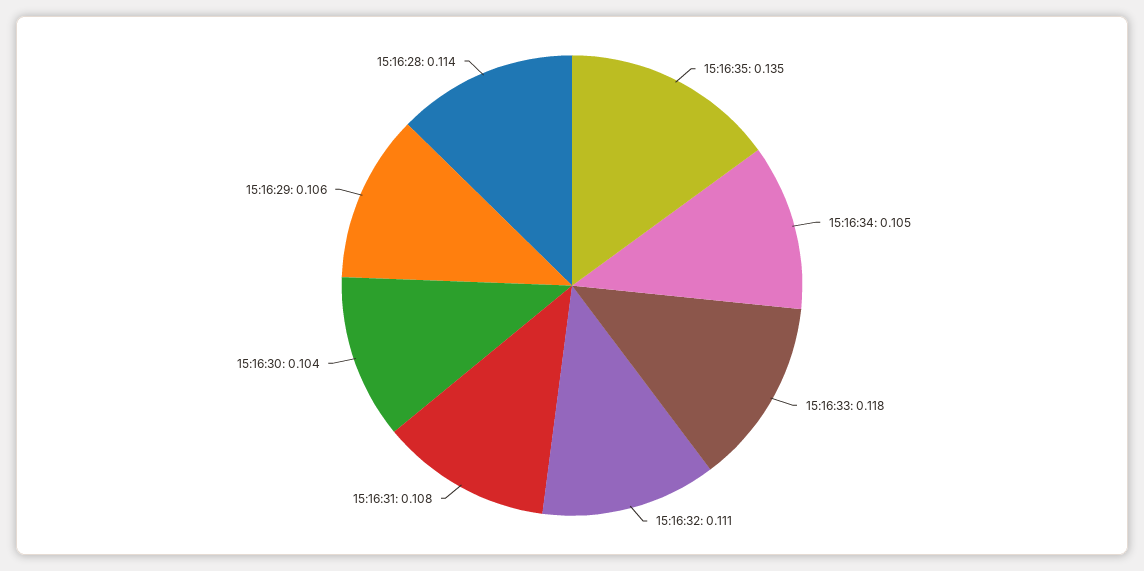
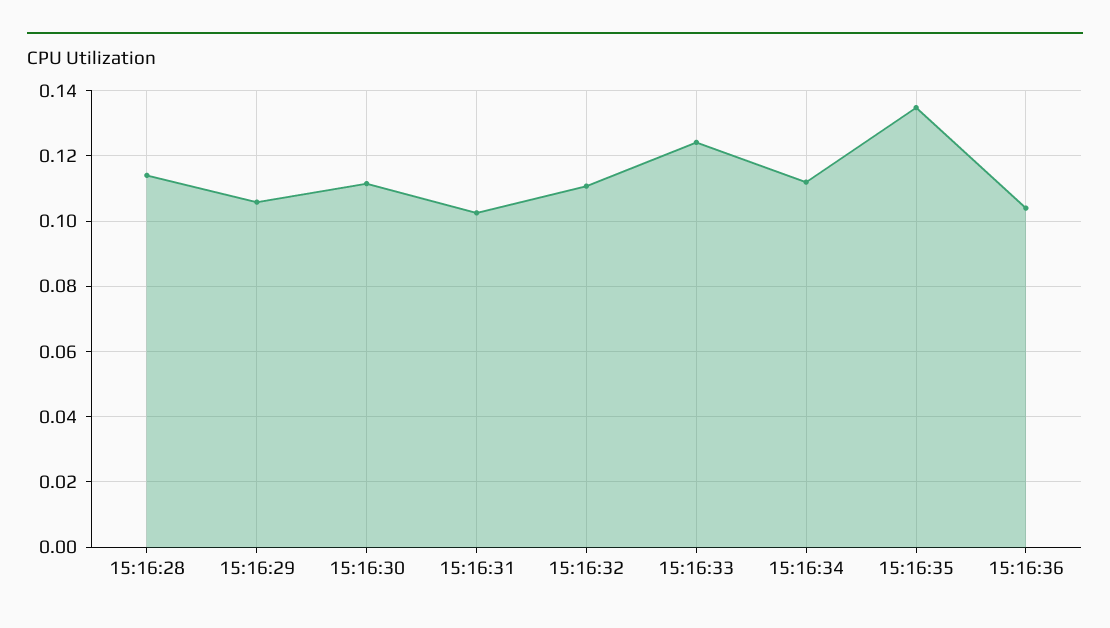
15:16:34: 0.105 -> 0.112
15:16:33: 0.118 -> 0.124
15:16:31: 0.108 -> 0.102
15:16:30: 0.104 -> 0.112
15:16:36: none -> 0.104

